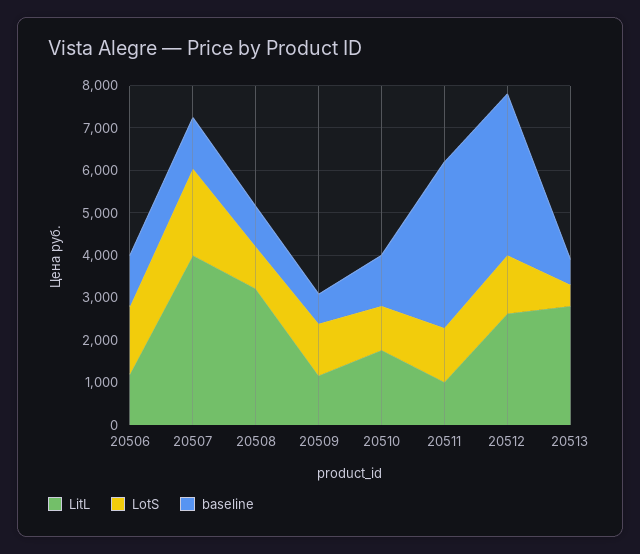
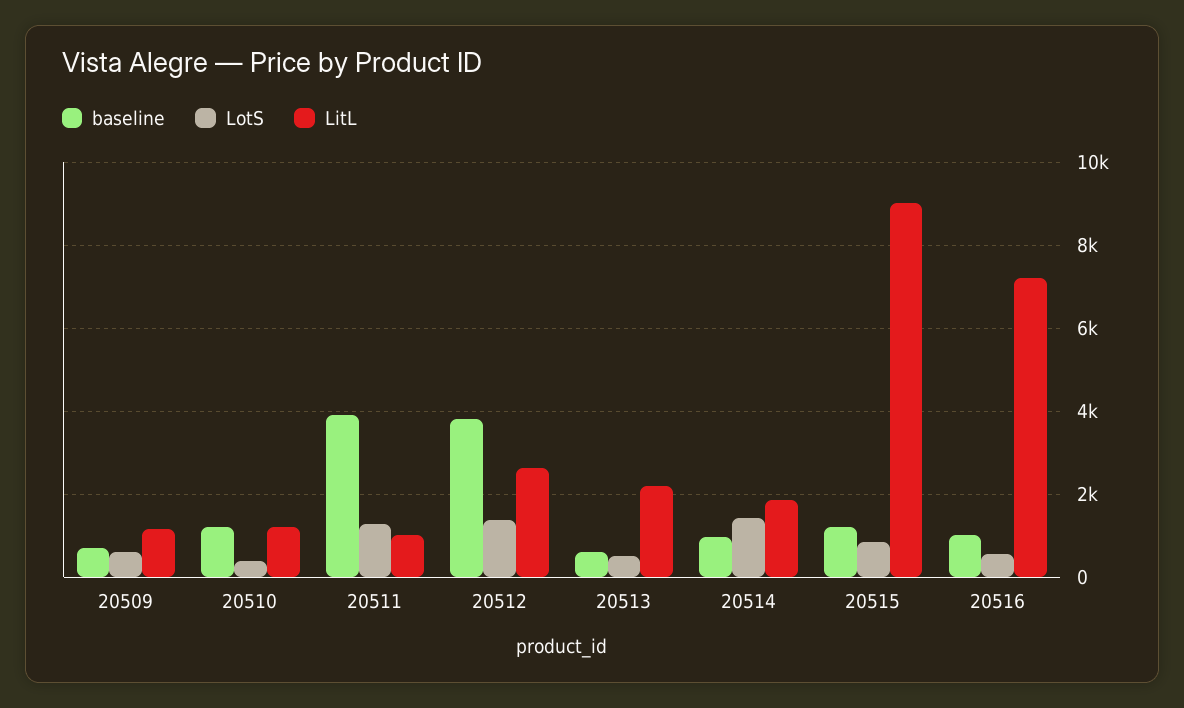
LitL, 20506: 1200 -> none
LotS, 20506: 1600 -> none
baseline, 20506: 1200 -> none
LitL, 20507: 4000 -> none
LotS, 20507: 2000 -> none
baseline, 20507: 1200 -> none
LitL, 20508: 3200 -> none
LotS, 20508: 1000 -> none
baseline, 20508: 1000 -> none
LotS, 20509: 1200 -> 600
LitL, 20510: 1800 -> 1200
LotS, 20510: 1000 -> 400
LitL, 20513: 2800 -> 2200
baseline, 20514: none -> 1000
LotS, 20514: none -> 1400
LitL, 20514: none -> 1800
baseline, 20515: none -> 1200
LotS, 20515: none -> 800
LitL, 20515: none -> 9000
baseline, 20516: none -> 1000
LotS, 20516: none -> 600
LitL, 20516: none -> 7200

